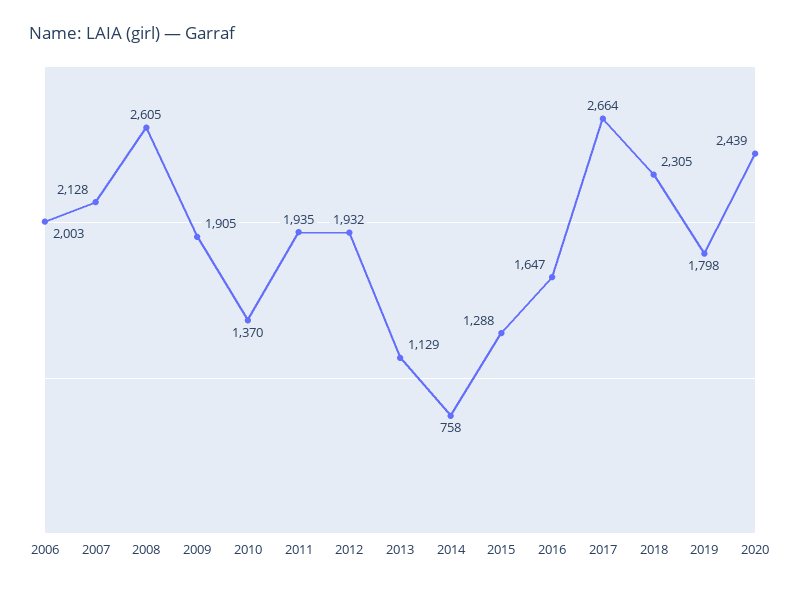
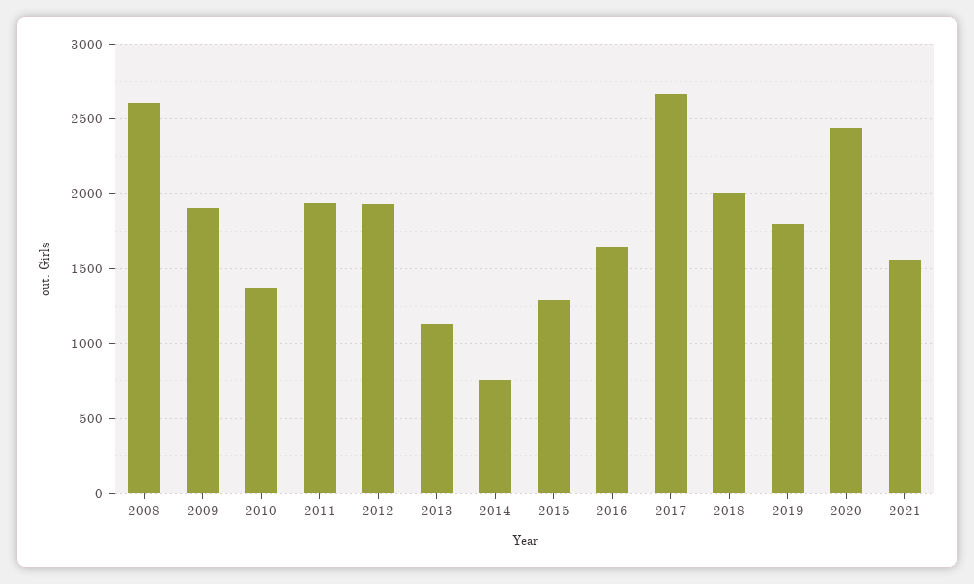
2006: 2003 -> none
2007: 2128 -> none
2018: 2305 -> 2000
2021: none -> 1550

